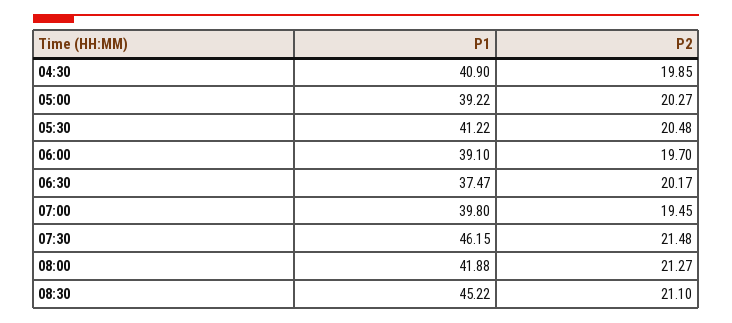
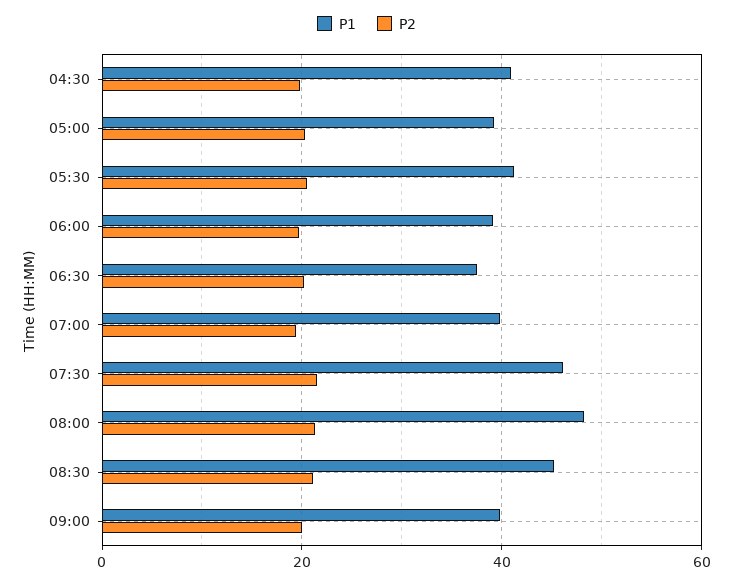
P1, 08:00: 41.88 -> 48
P1, 09:00: none -> 40
P2, 09:00: none -> 20

